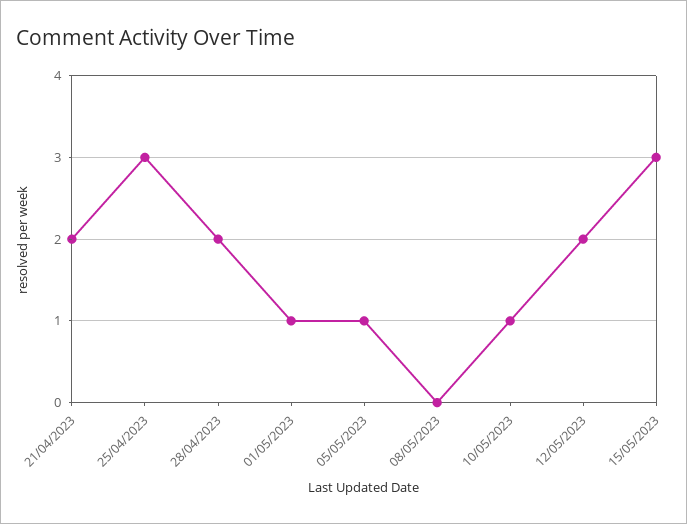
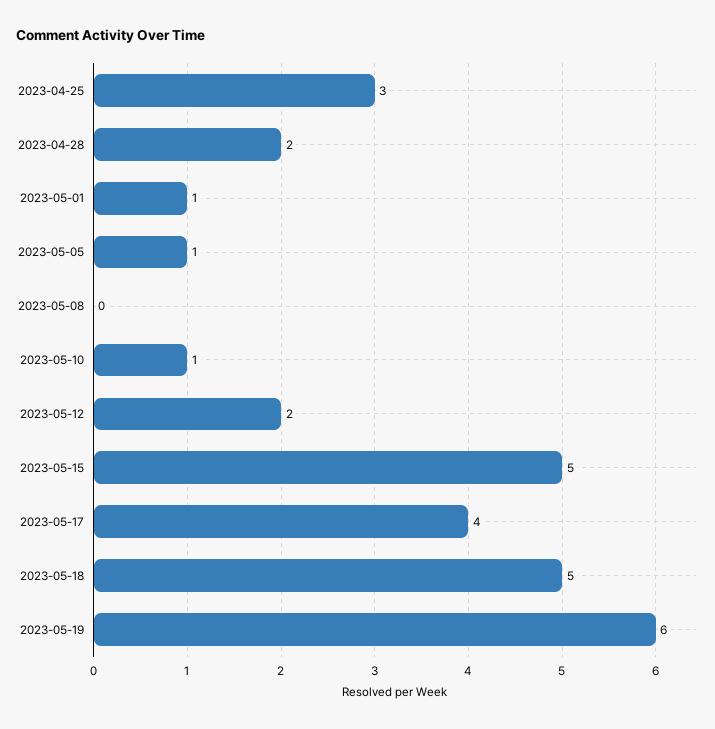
21/04/2023: 2 -> none
15/05/2023: 3 -> 5
2023-05-17: none -> 4
2023-05-18: none -> 5
2023-05-19: none -> 6

